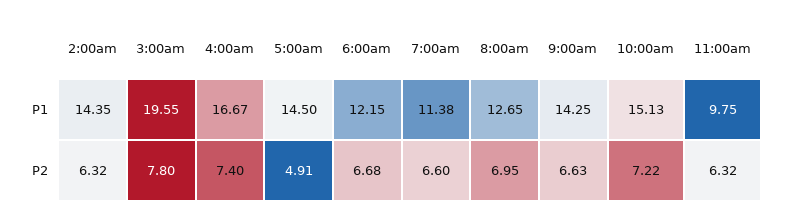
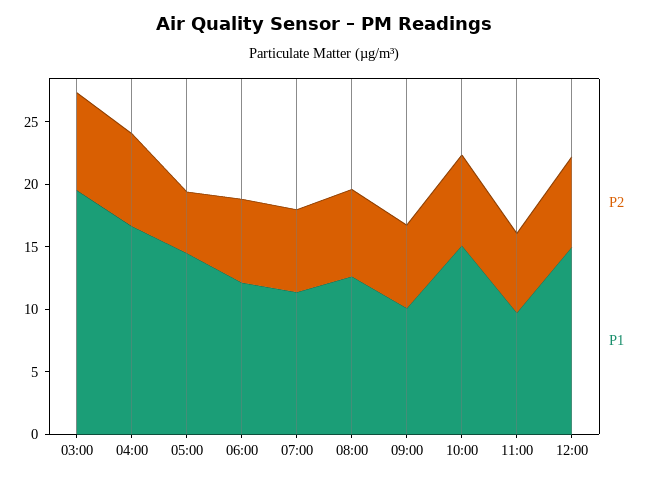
P1, 2:00am: 14.35 -> none
P1, 9:00am: 14.25 -> 10
P2, 2:00am: 6.32 -> none
P2, 12:00: none -> 7
P1, 12:00: none -> 15

